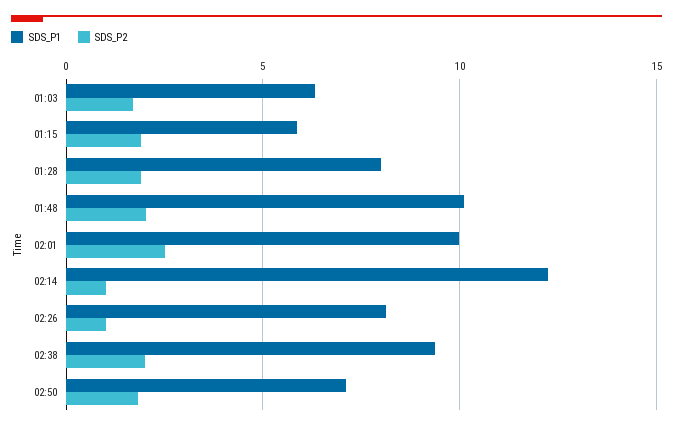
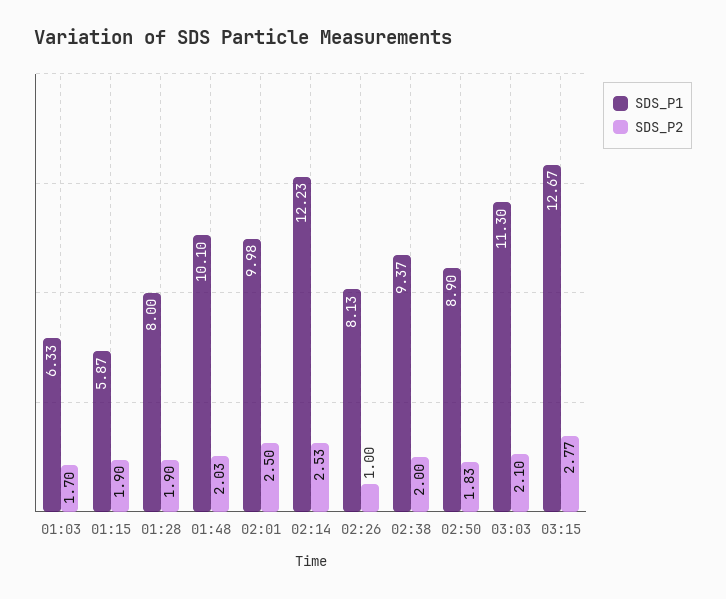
SDS_P2, 02:14: 1 -> 2.53
SDS_P1, 02:50: 7 -> 8.9
SDS_P1, 03:03: none -> 11.3
SDS_P2, 03:03: none -> 2.1
SDS_P1, 03:15: none -> 12.67
SDS_P2, 03:15: none -> 2.77

